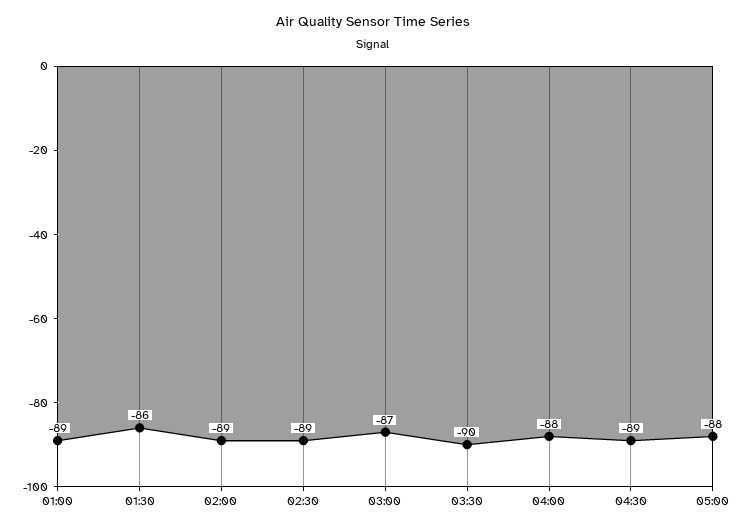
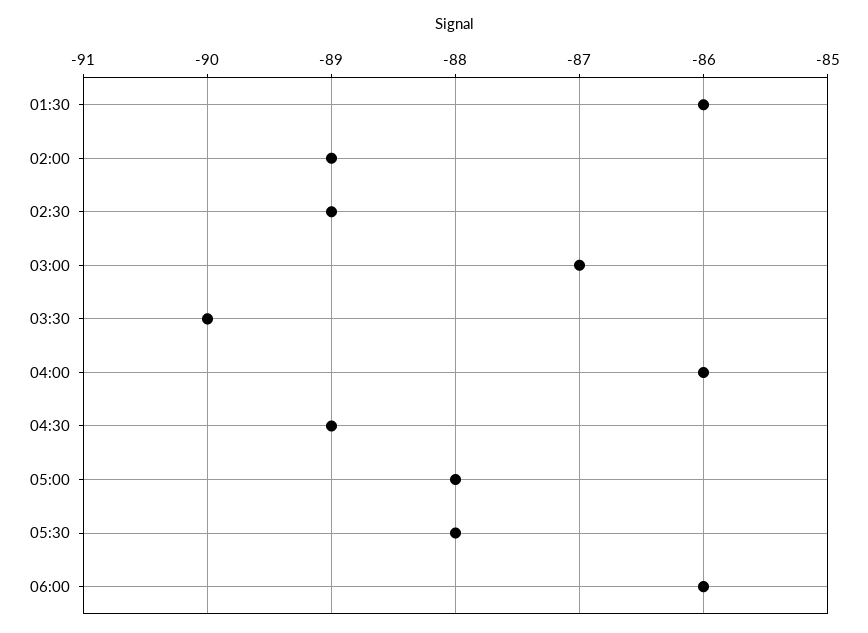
01:00: -89 -> none
04:00: -88 -> -86
05:30: none -> -88
06:00: none -> -86

